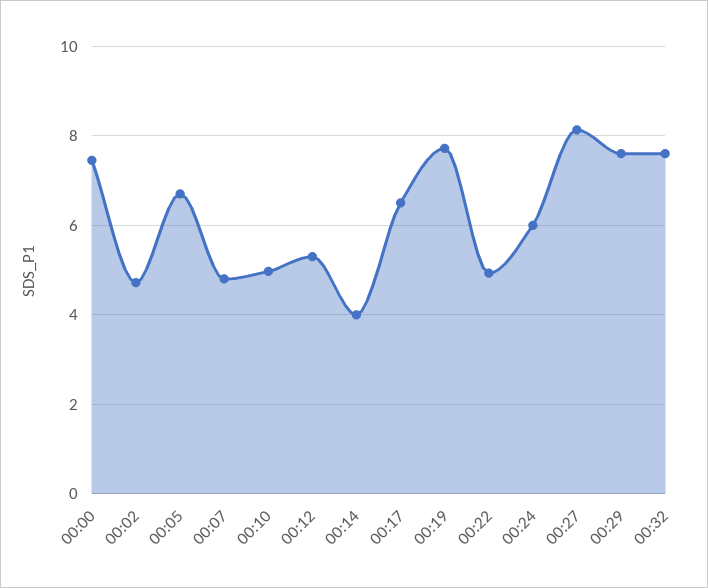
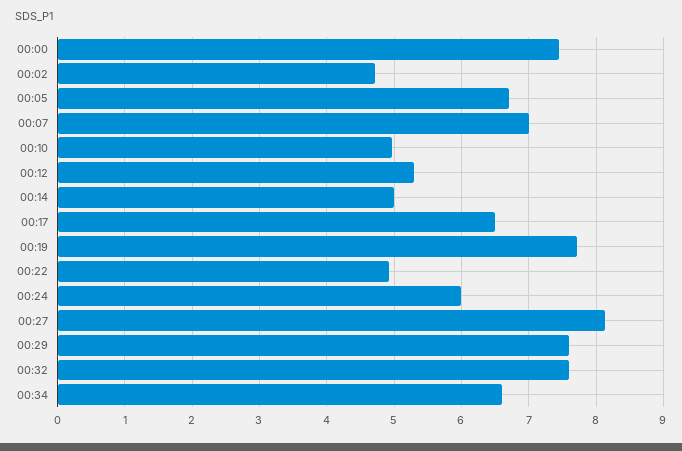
00:07: 4.8 -> 7
00:14: 4 -> 5
00:34: none -> 6.6

